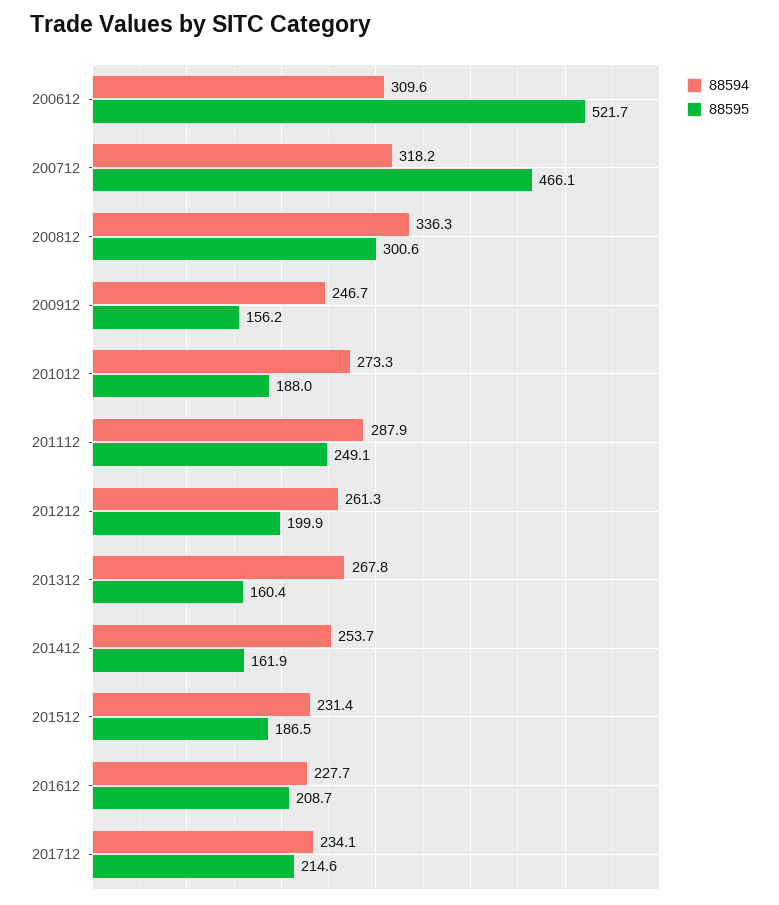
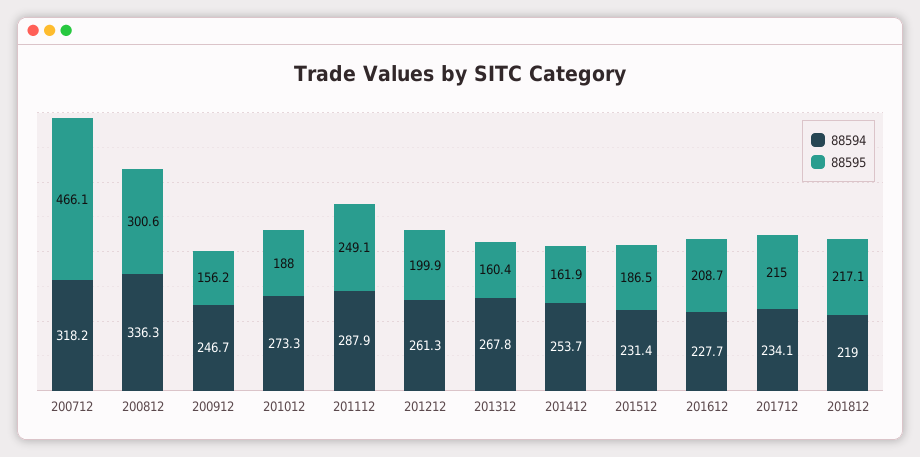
88594, 200612: 309.6 -> none
88595, 200612: 521.7 -> none
88595, 201712: 214.6 -> 215
88594, 201812: none -> 219
88595, 201812: none -> 217.1

